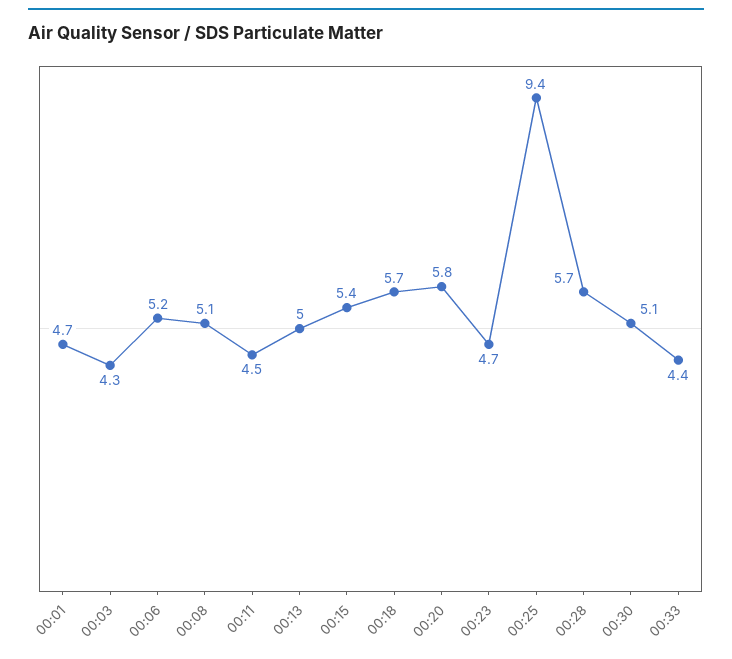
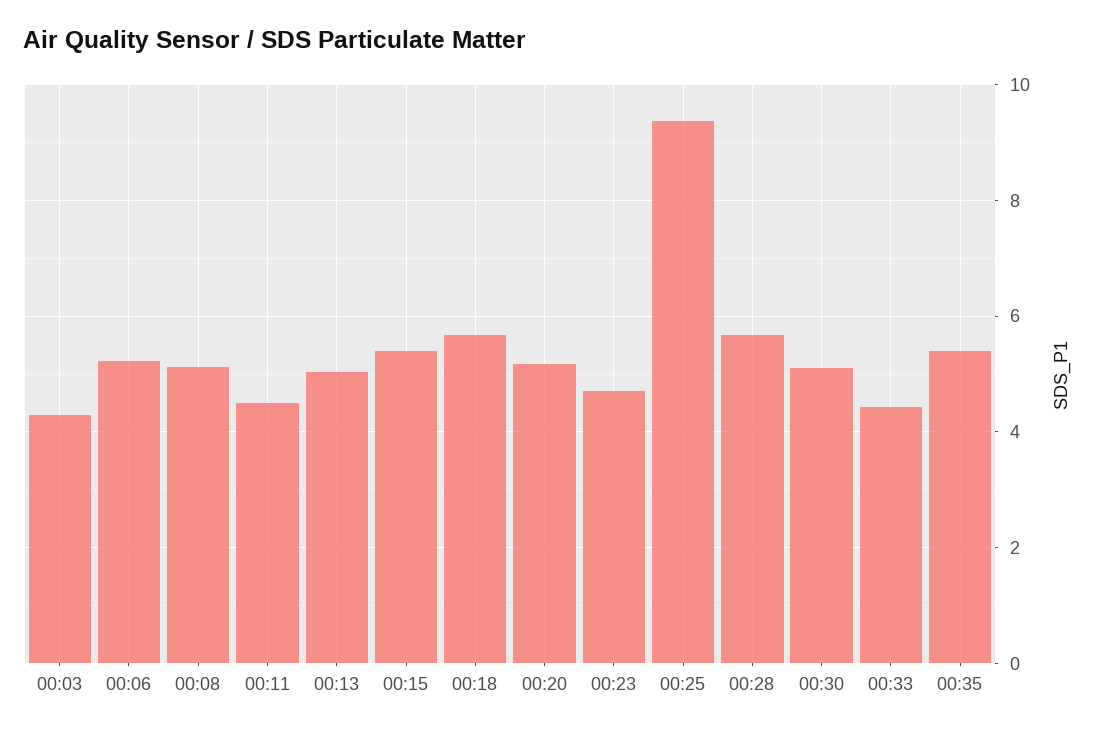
00:01: 4.7 -> none
00:20: 5.8 -> 5.2
00:35: none -> 5.4

